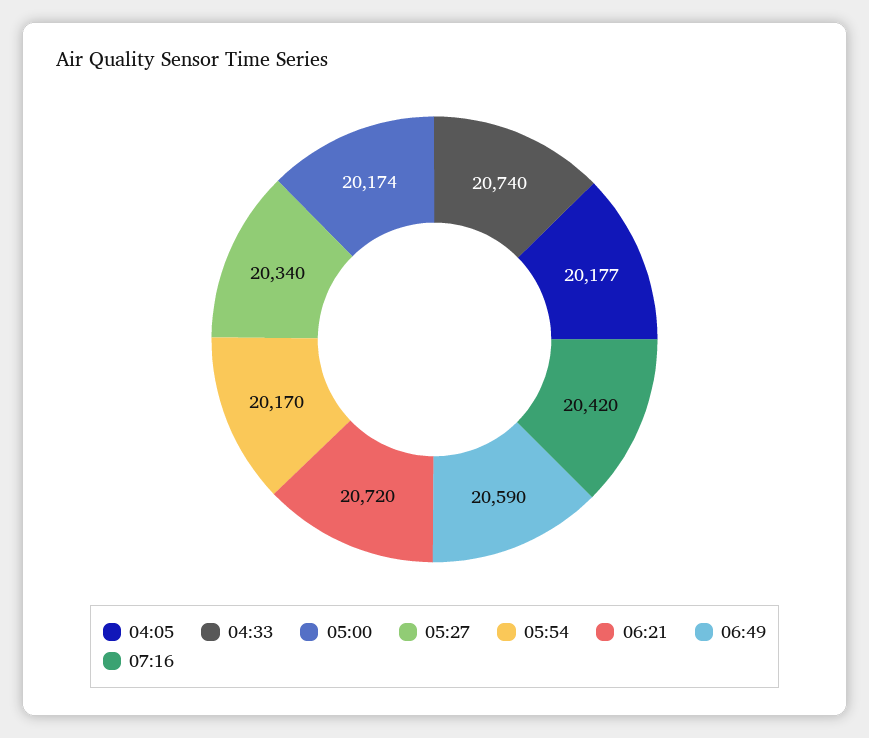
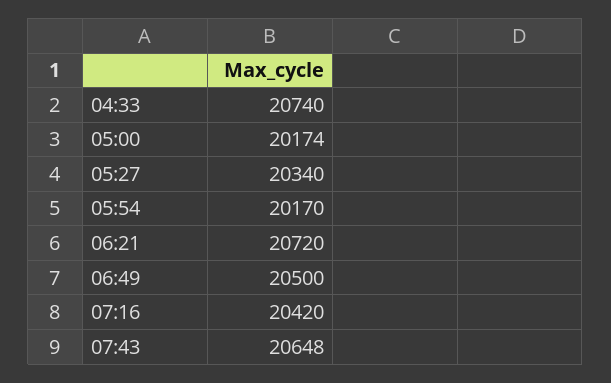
04:05: 20177 -> none
06:49: 20590 -> 20500
07:43: none -> 20648

